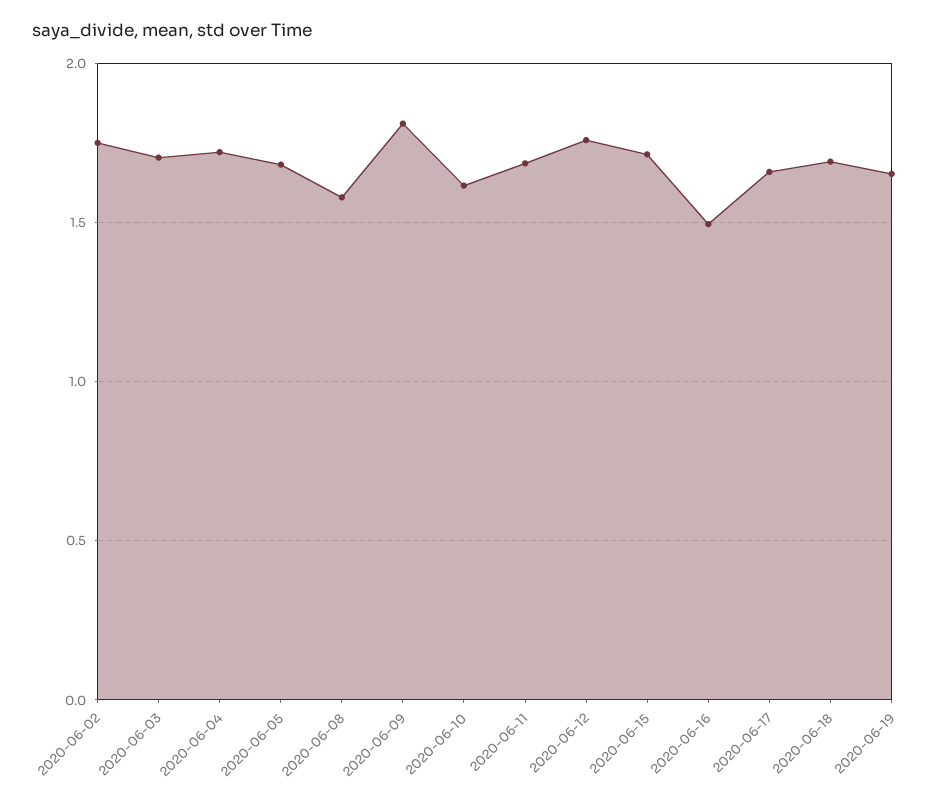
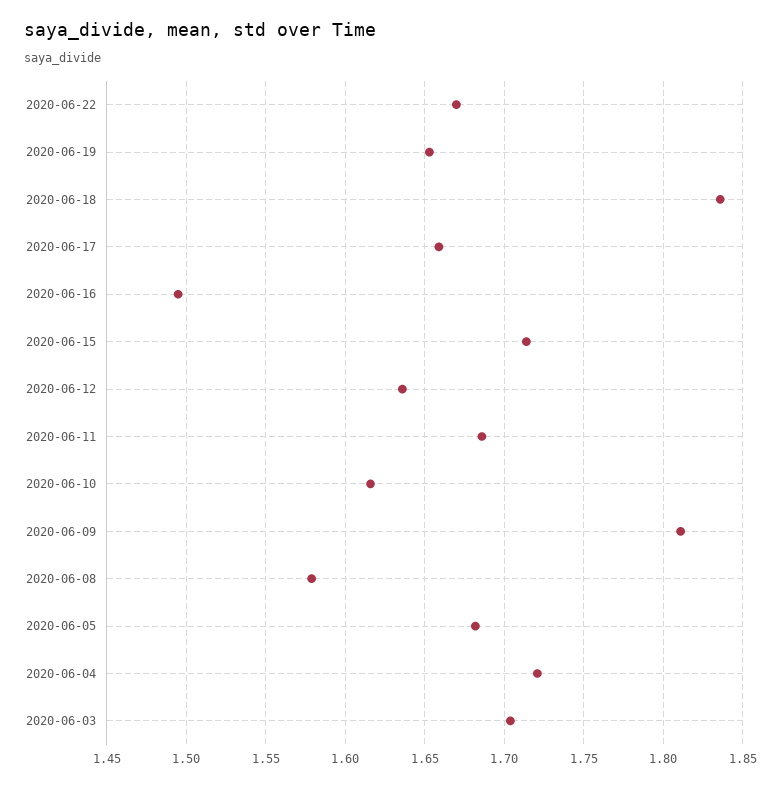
2020-06-02: 1.75 -> none
2020-06-12: 1.75 -> 1.635
2020-06-18: 1.7 -> 1.835
2020-06-22: none -> 1.67

